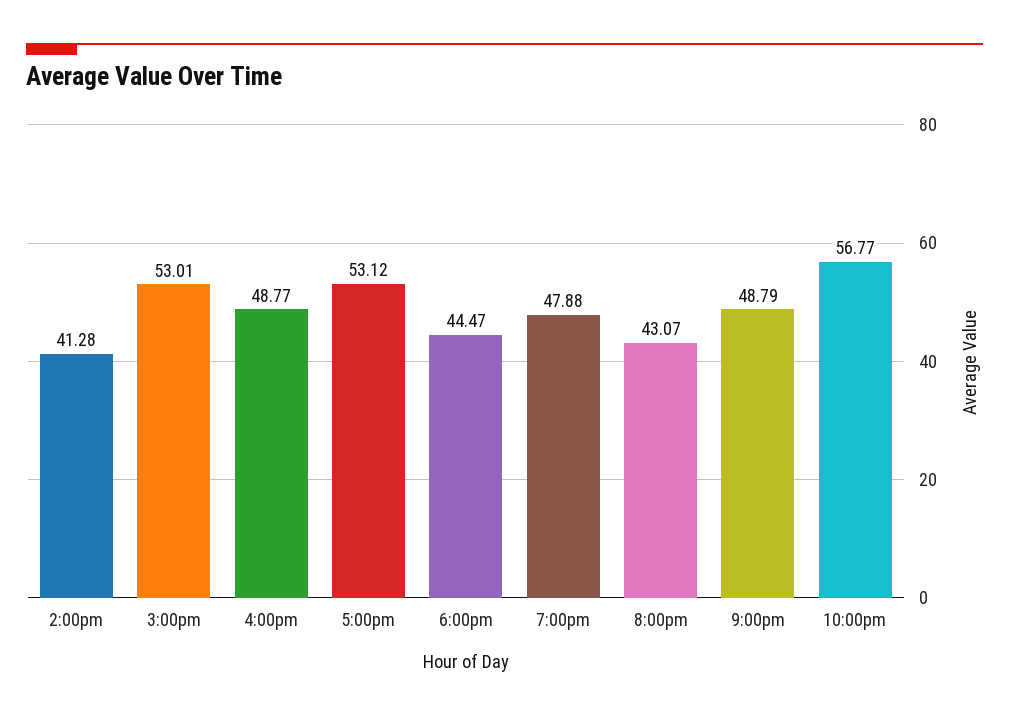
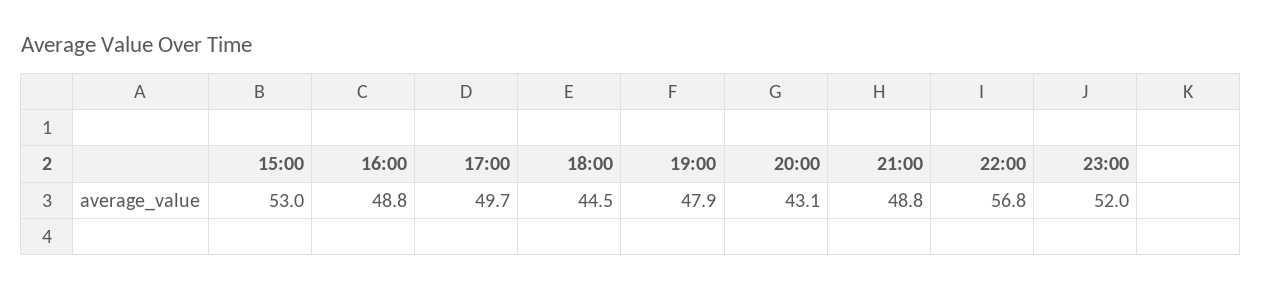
2:00pm: 41.28 -> none
5:00pm: 53.12 -> 49.7
23:00: none -> 52

